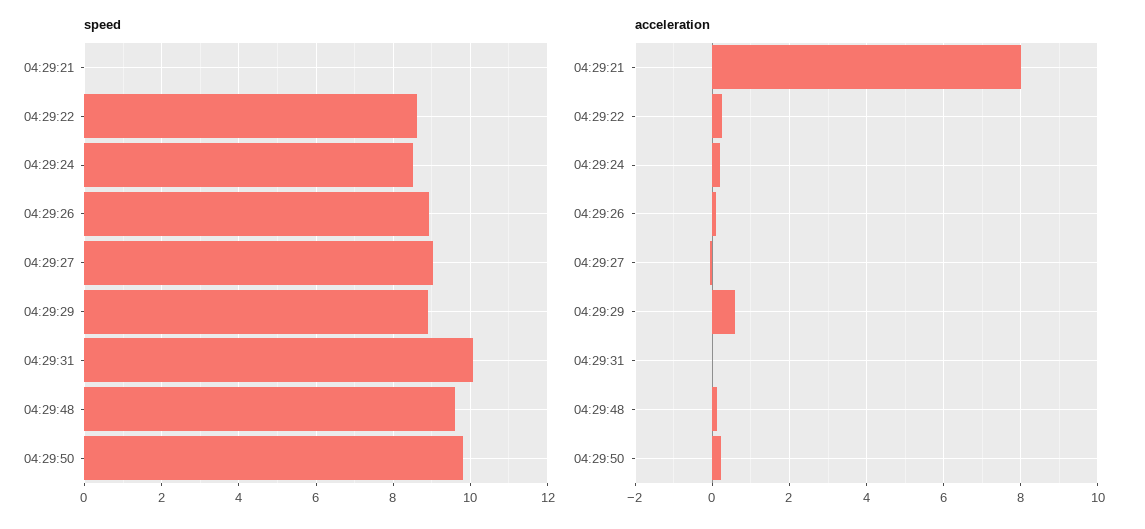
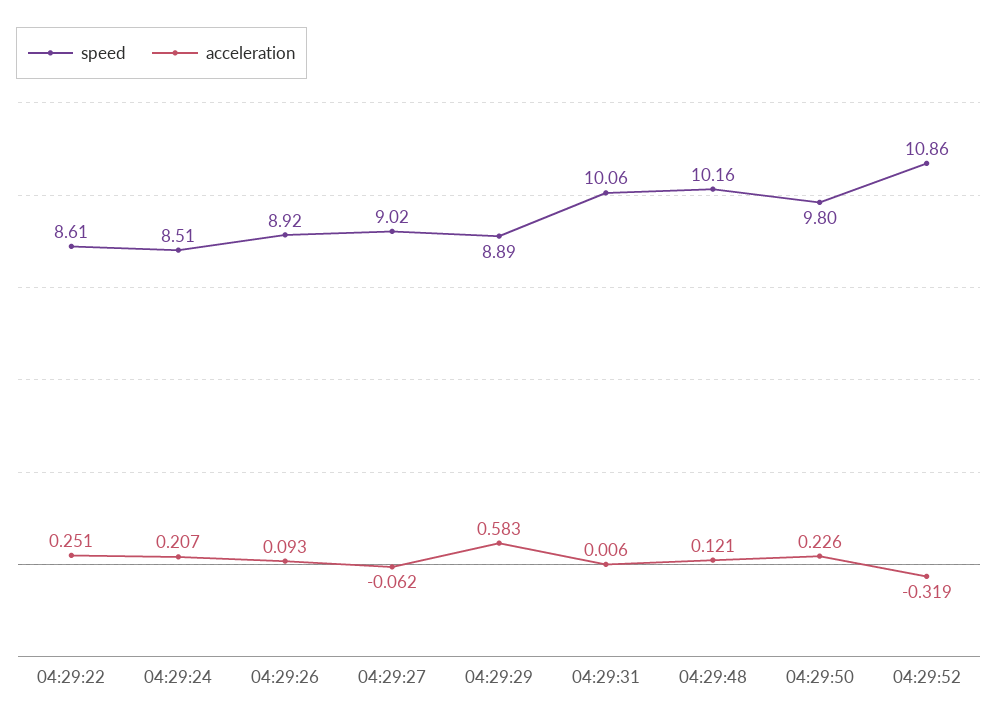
speed, 04:29:21: 0 -> none
speed, 04:29:48: 9.6 -> 10.16
acceleration, 04:29:21: 8 -> none
speed, 04:29:52: none -> 10.86
acceleration, 04:29:52: none -> -0.319

